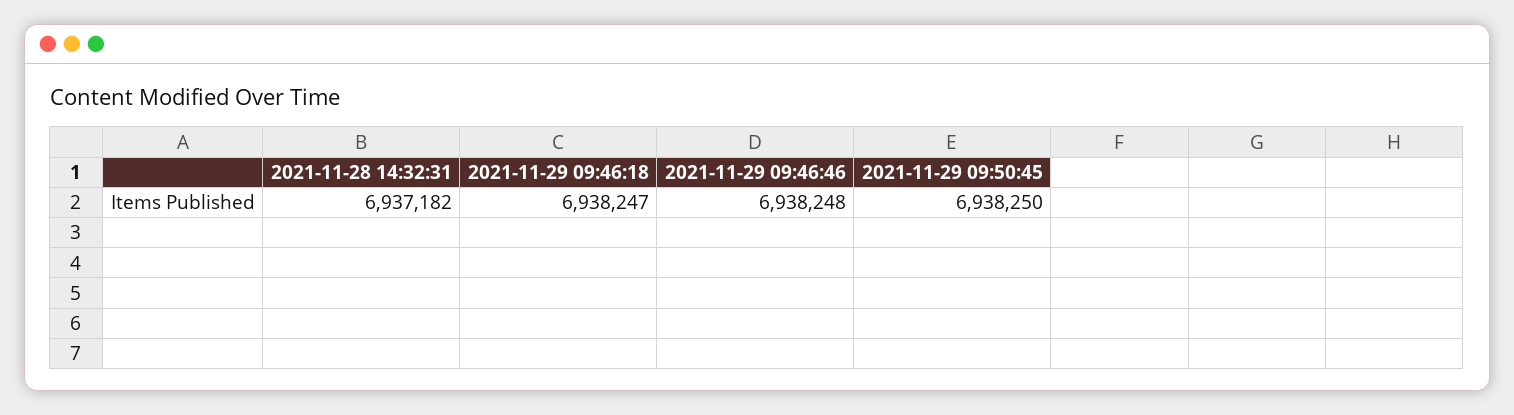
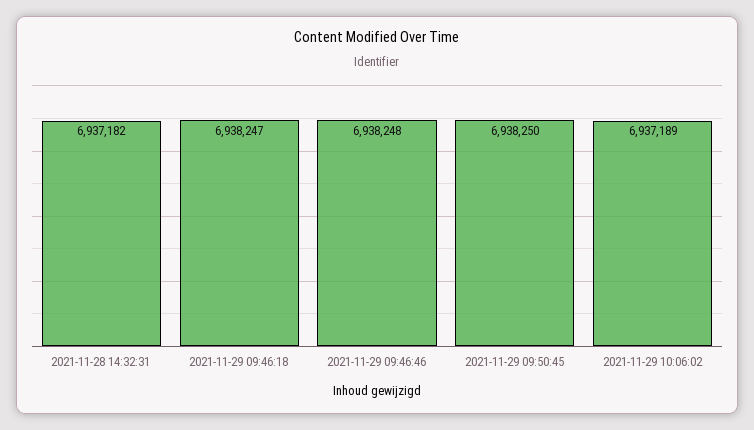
2021-11-29 10:06:02: none -> 6937189

